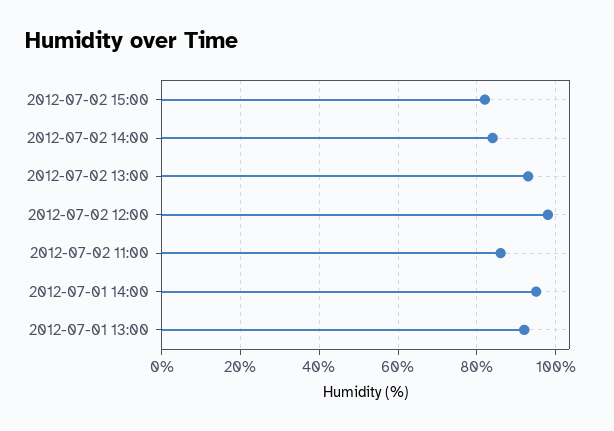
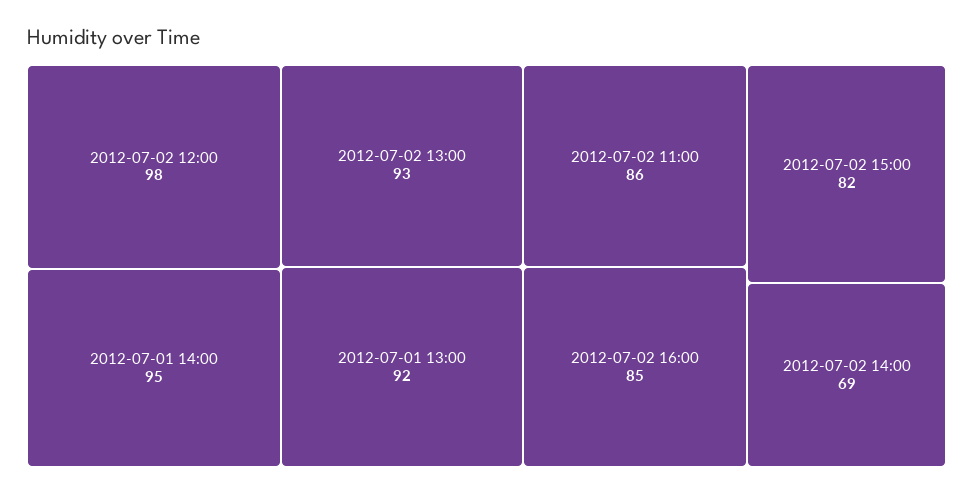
2012-07-02 14:00: 85 -> 69
2012-07-02 16:00: none -> 85

